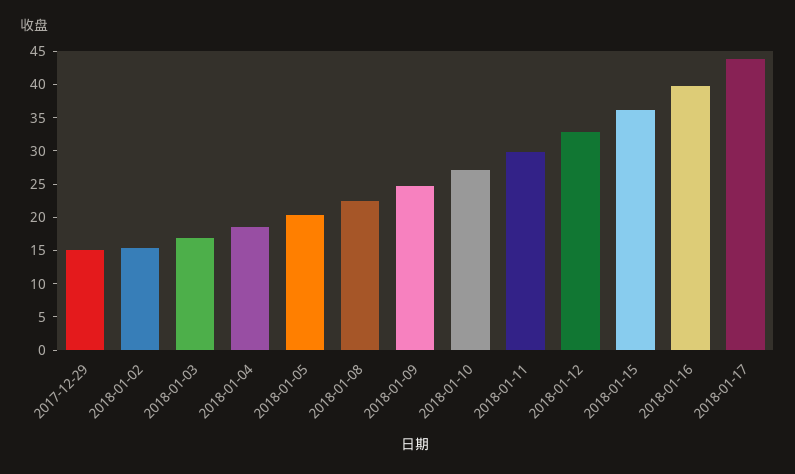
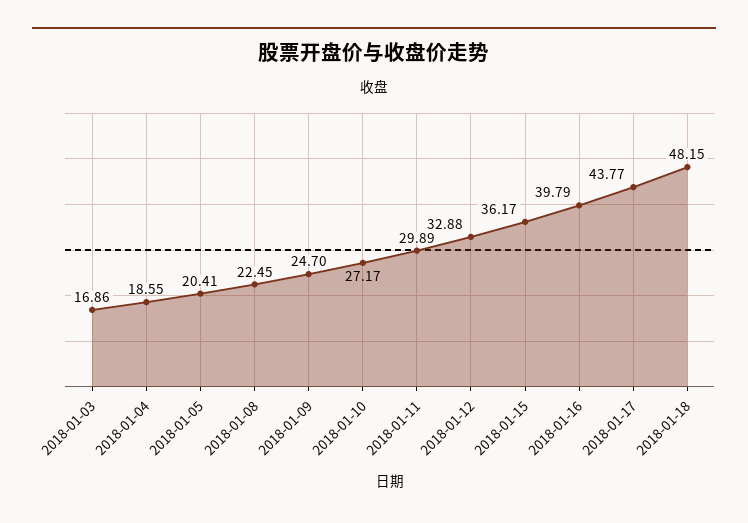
2017-12-29: 15 -> none
2018-01-02: 15 -> none
2018-01-18: none -> 48.15

